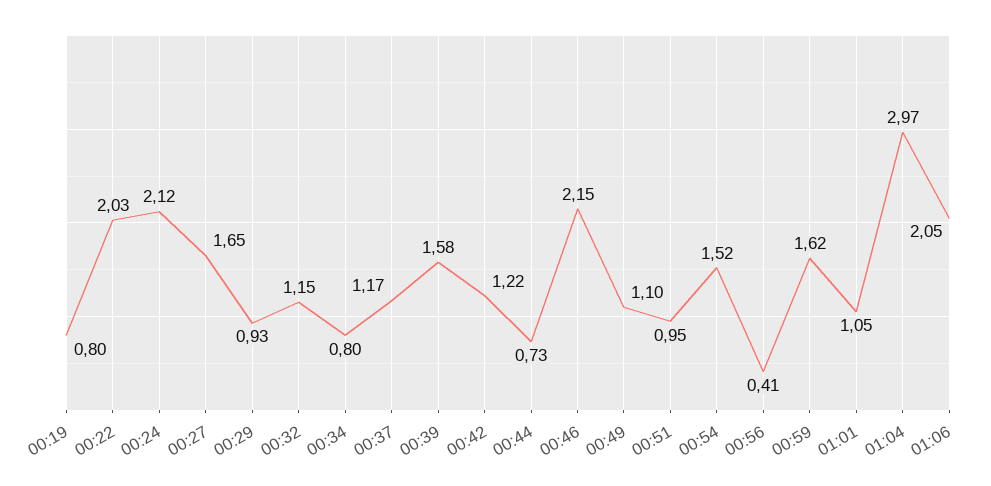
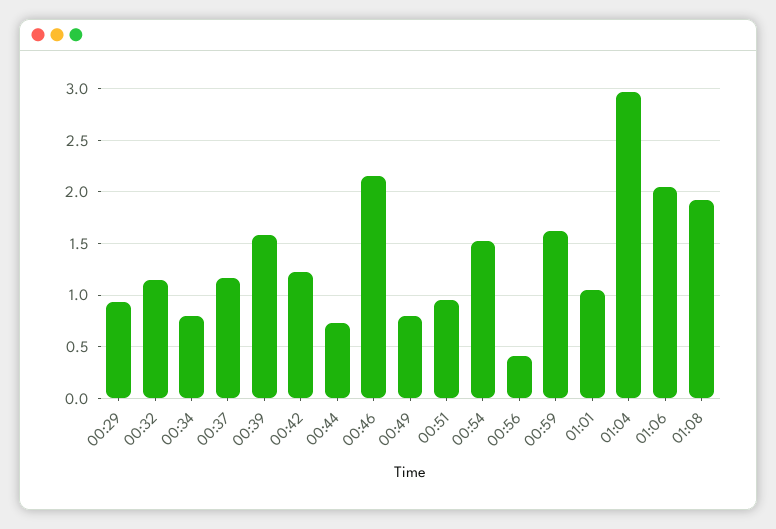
00:19: 0.8 -> none
00:22: 2.03 -> none
00:24: 2.12 -> none
00:27: 1.65 -> none
00:49: 1.1 -> 0.8
01:08: none -> 1.9

